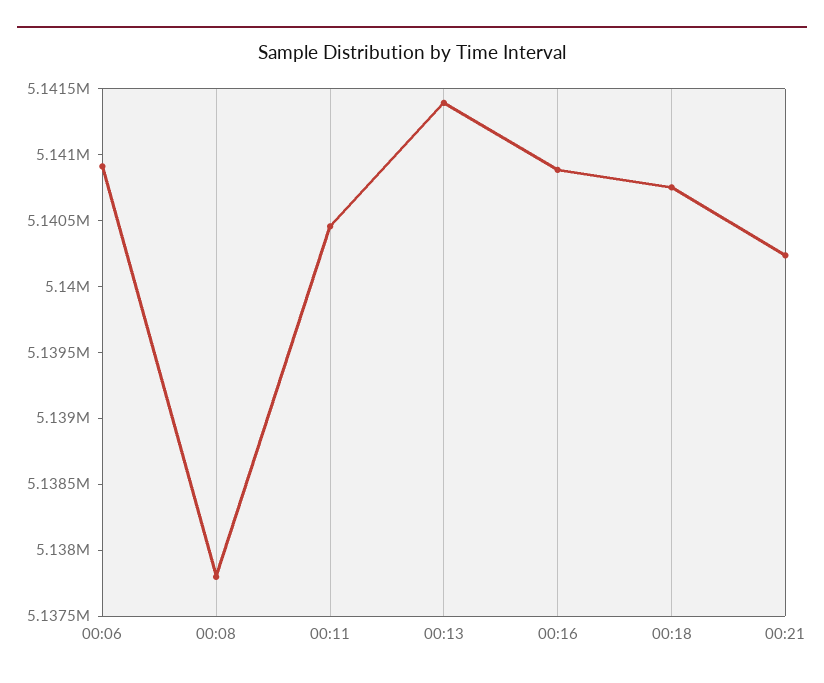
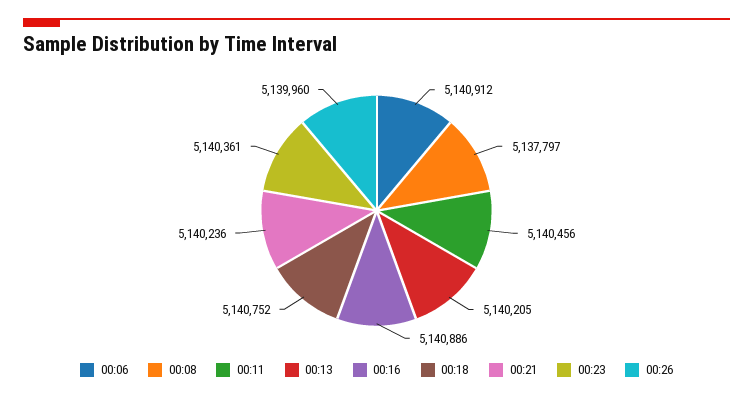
00:13: 5141400 -> 5140205
00:23: none -> 5140361
00:26: none -> 5139960

